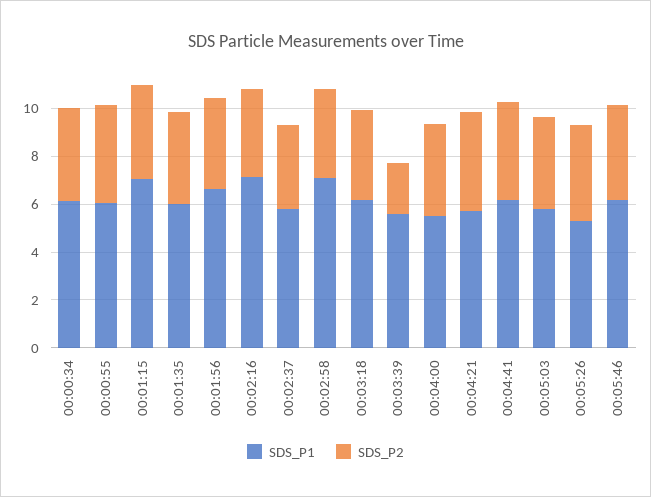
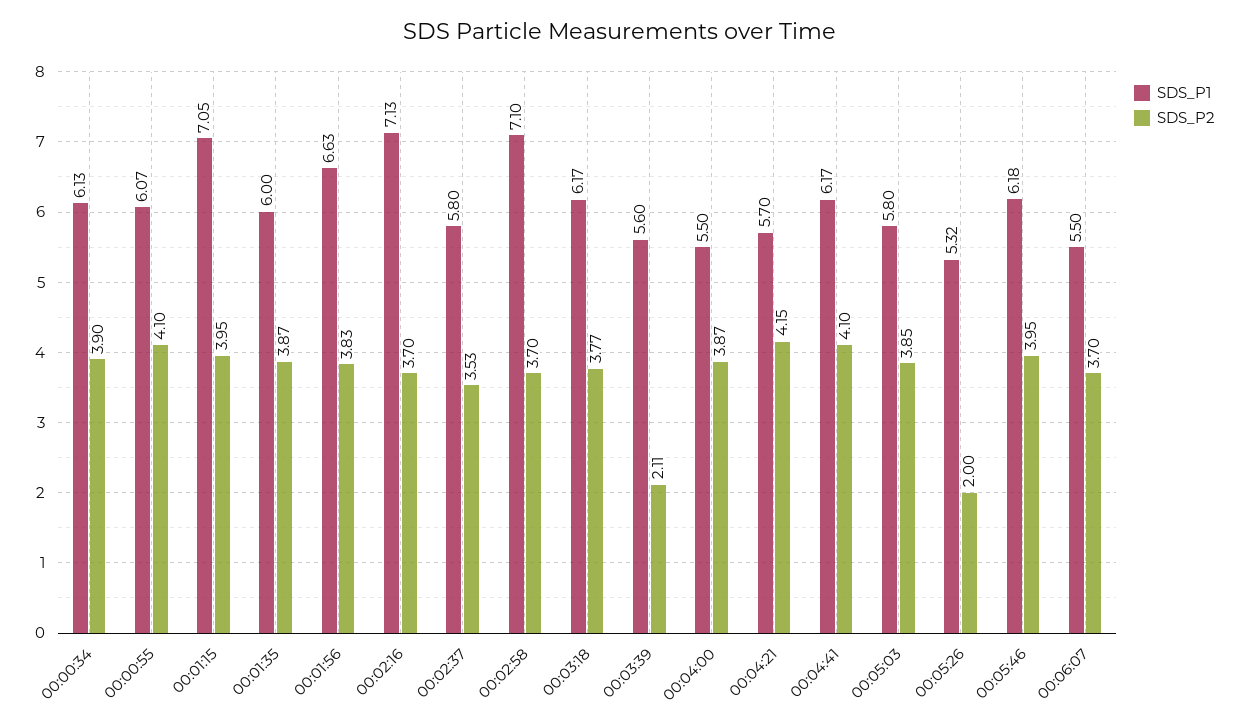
SDS_P2, 00:05:26: 4 -> 2
SDS_P1, 00:06:07: none -> 5.5
SDS_P2, 00:06:07: none -> 3.7

